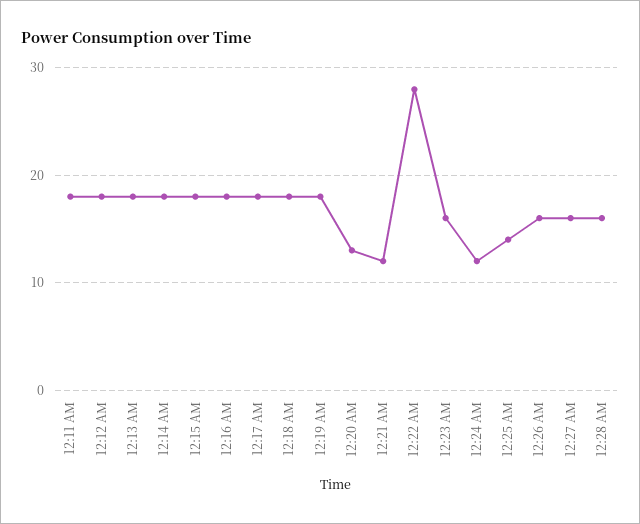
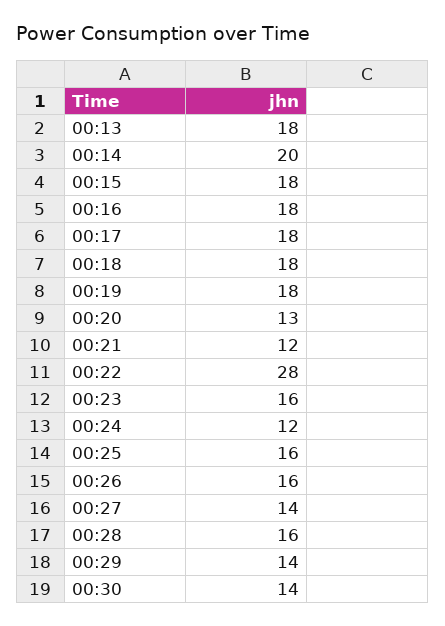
12:11 AM: 18 -> none
12:12 AM: 18 -> none
12:14 AM: 18 -> 20
12:25 AM: 14 -> 16
12:27 AM: 16 -> 14
00:29: none -> 14
00:30: none -> 14

